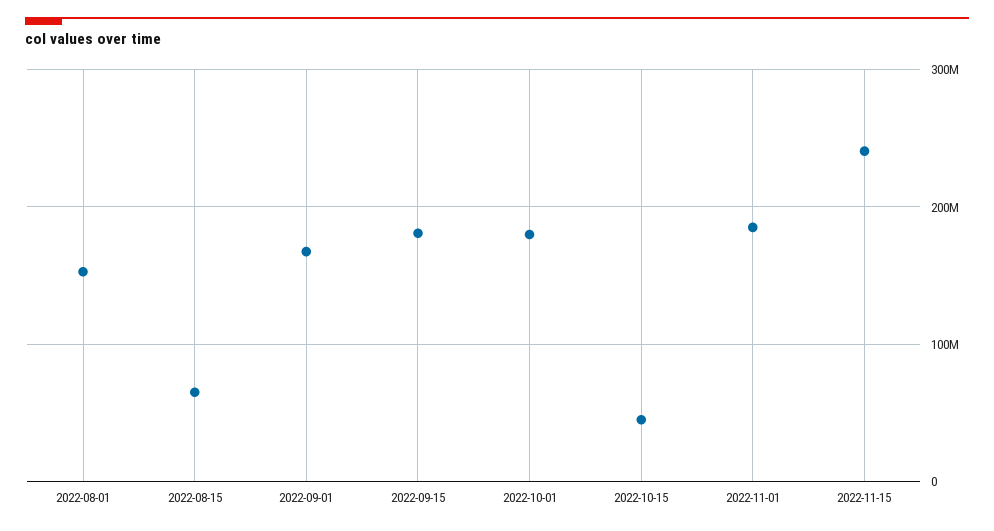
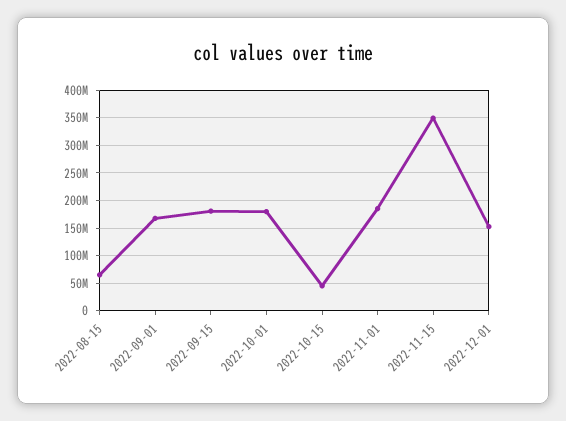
2022-08-01: 150000000 -> none
2022-11-15: 240000000 -> 350000000
2022-12-01: none -> 150000000

